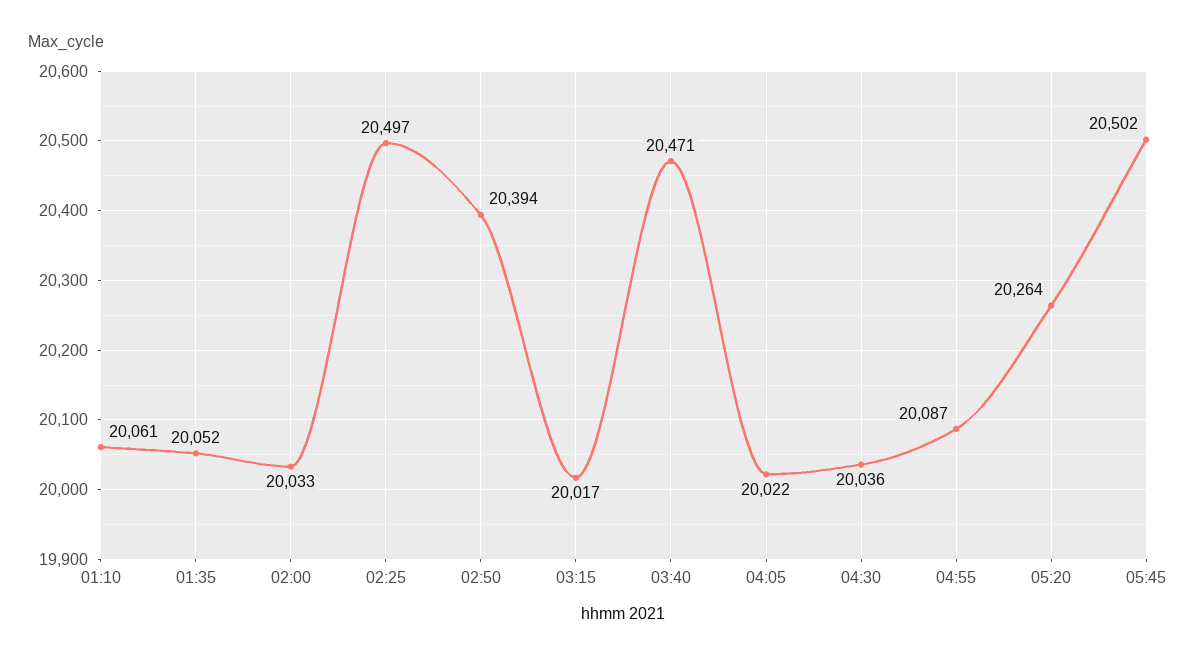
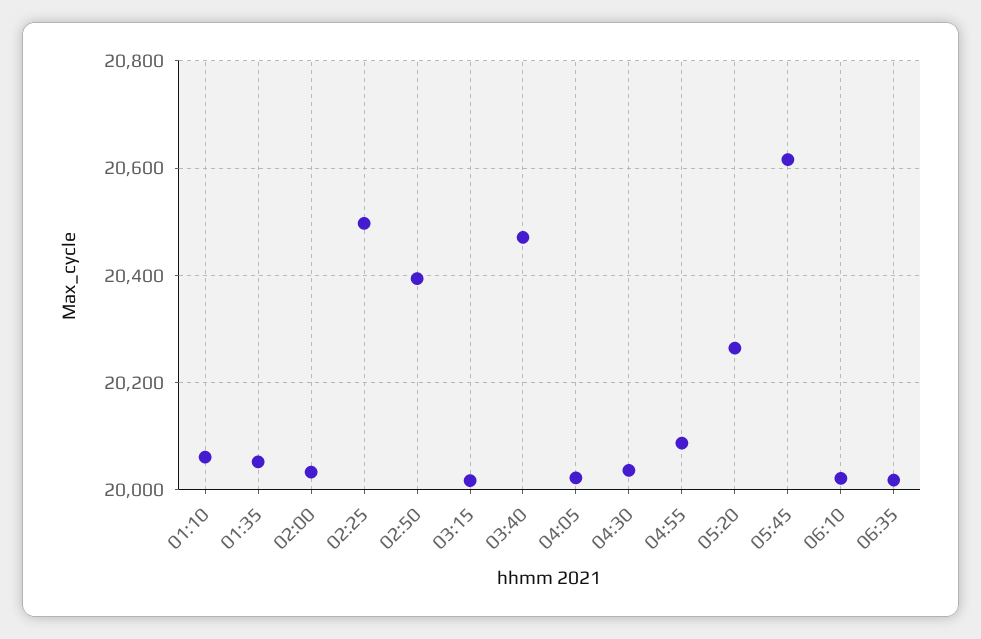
05:45: 20502 -> 20620
06:10: none -> 20020
06:35: none -> 20020

